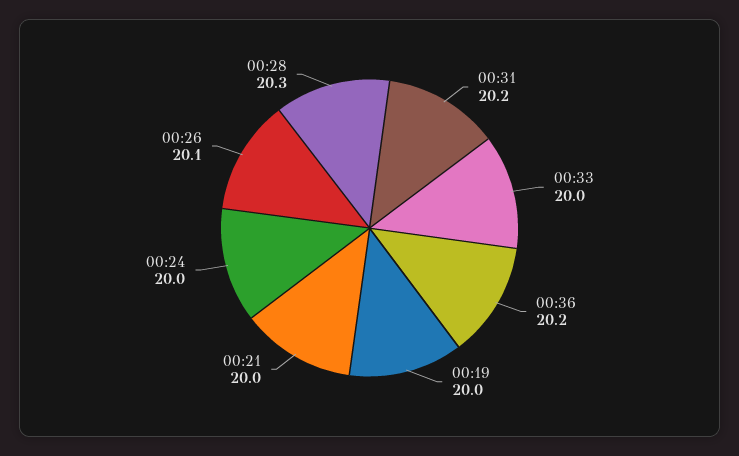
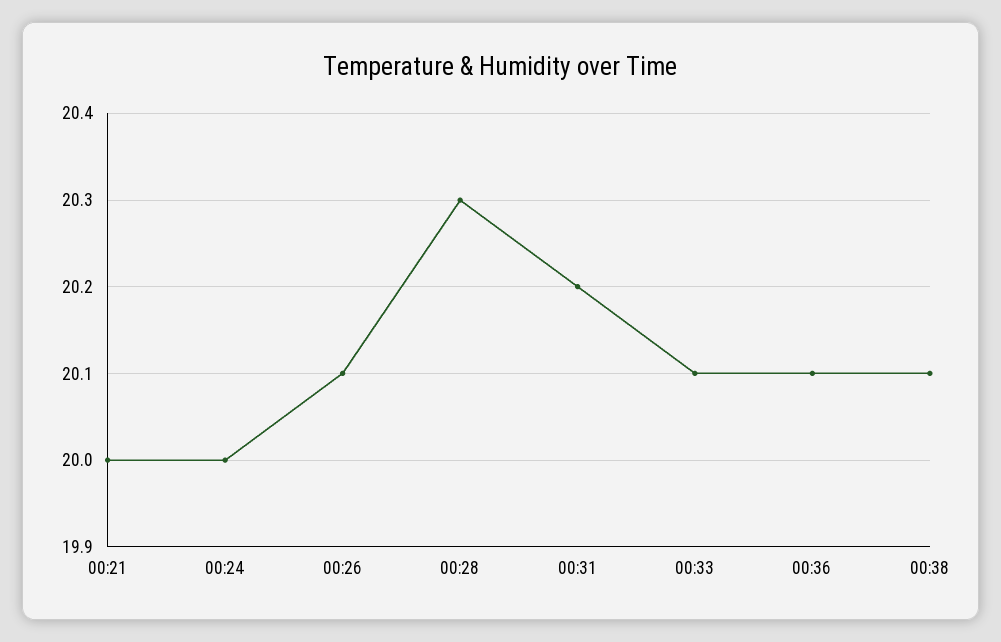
00:33: 20 -> 20.1
00:36: 20.2 -> 20.1
00:19: 20 -> none
00:38: none -> 20.1

